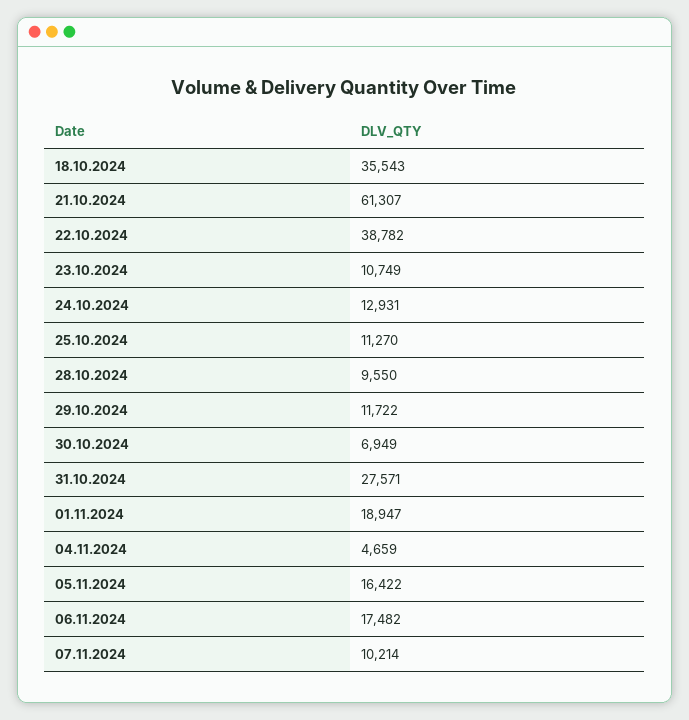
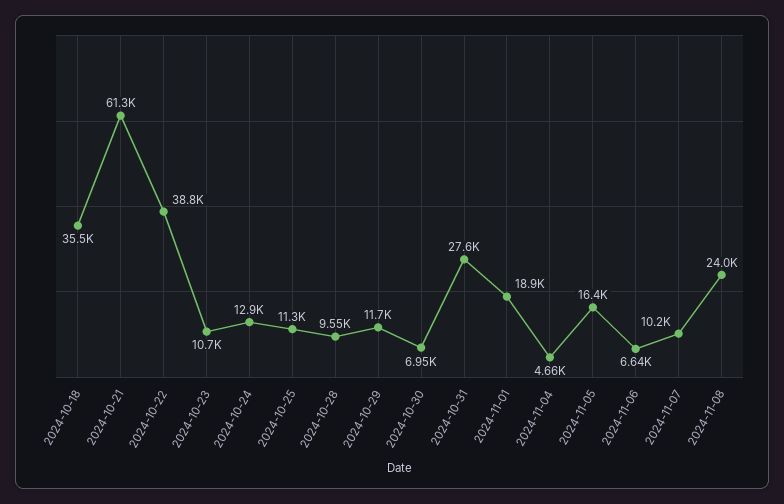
06.11.2024: 17482 -> 6640
2024-11-08: none -> 24000

